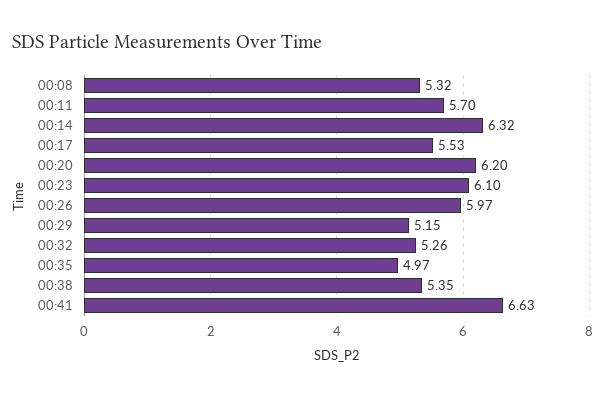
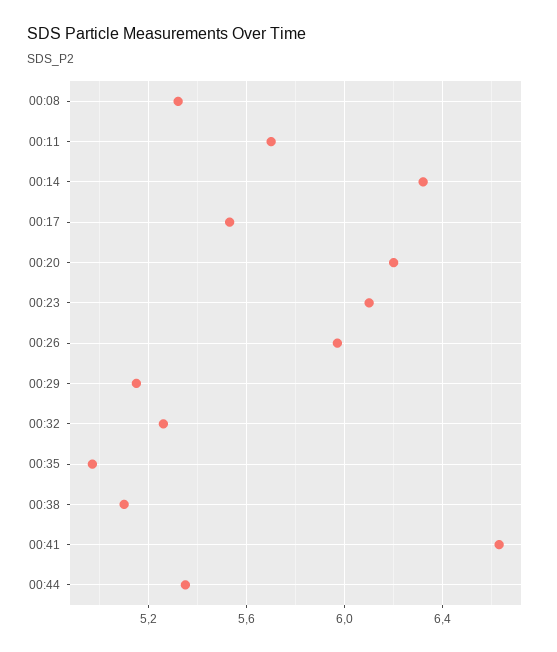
00:38: 5.35 -> 5.1
00:44: none -> 5.35

